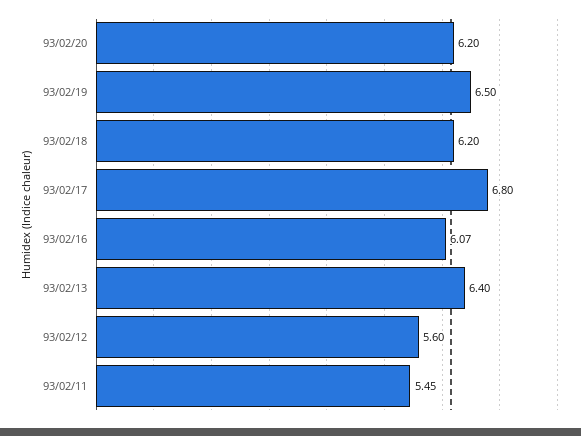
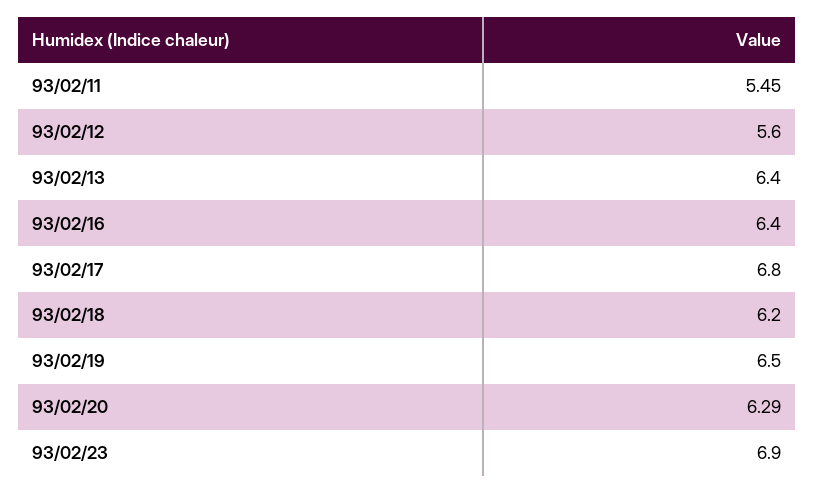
93/02/20: 6.2 -> 6.29
93/02/16: 6.07 -> 6.4
93/02/23: none -> 6.9

